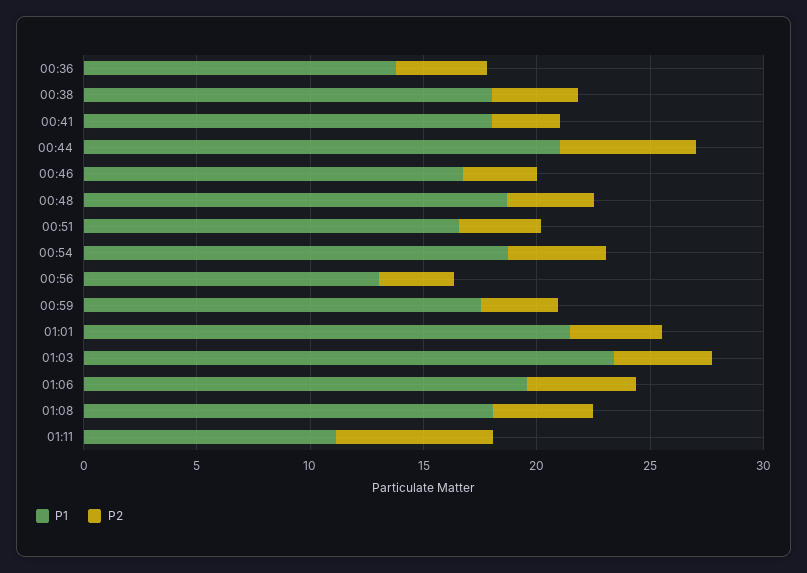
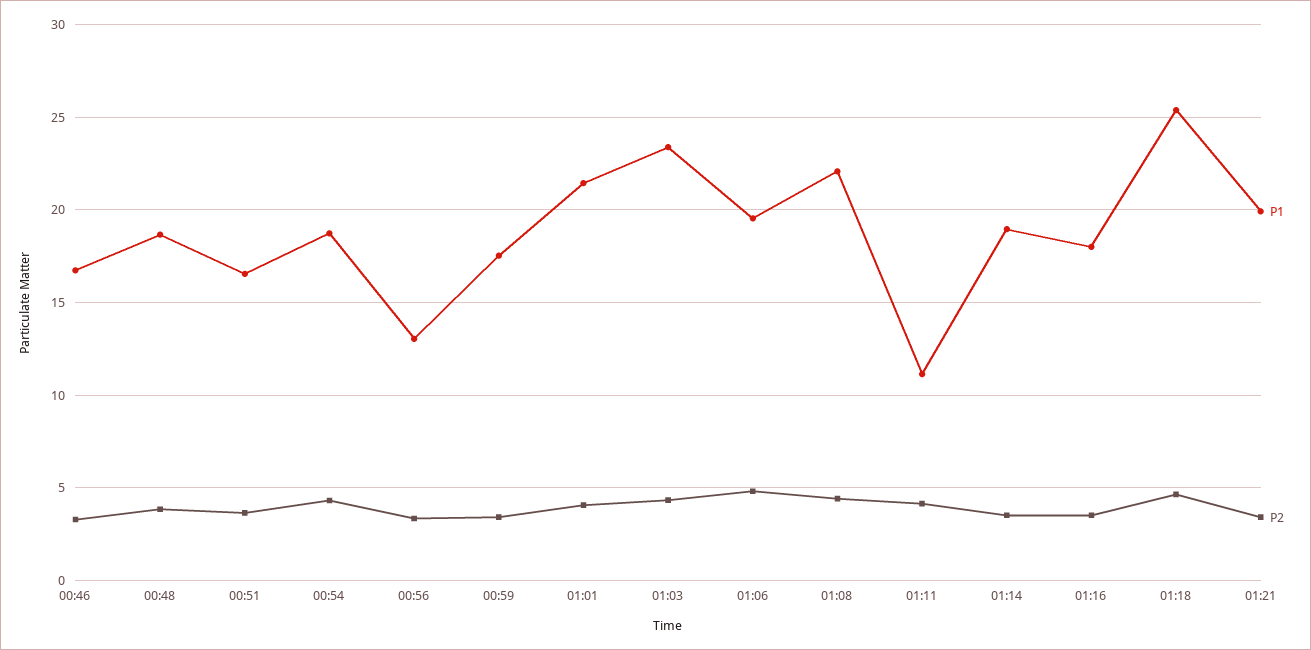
P1, 00:36: 14 -> none
P2, 00:36: 4 -> none
P1, 00:38: 18 -> none
P2, 00:38: 4 -> none
P1, 00:41: 18 -> none
P2, 00:41: 3 -> none
P1, 00:44: 21 -> none
P2, 00:44: 6 -> none
P1, 01:08: 18 -> 22
P2, 01:11: 7 -> 4
P1, 01:14: none -> 19
P2, 01:14: none -> 3.5
P1, 01:16: none -> 18
P2, 01:16: none -> 3.5
P1, 01:18: none -> 25.5
P2, 01:18: none -> 4.5
P1, 01:21: none -> 20
P2, 01:21: none -> 3.5

